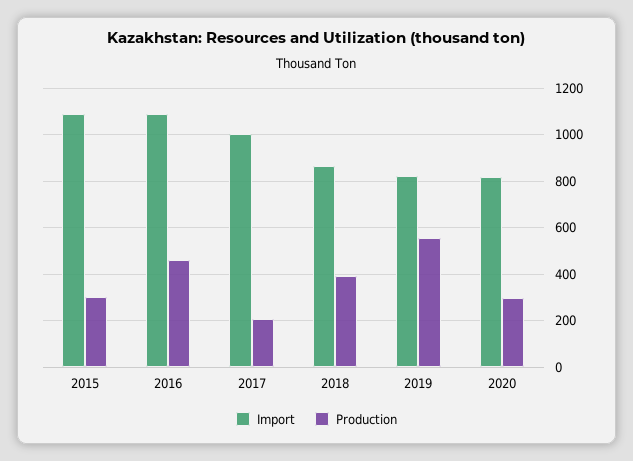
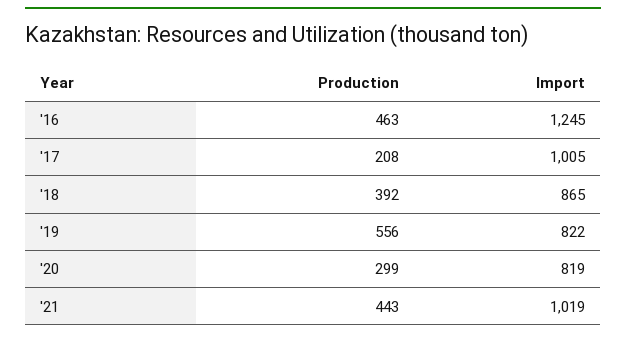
Import, 2015: 1100 -> none
Production, 2015: 300 -> none
Import, 2016: 1100 -> 1245
Production, '21: none -> 443
Import, '21: none -> 1019

